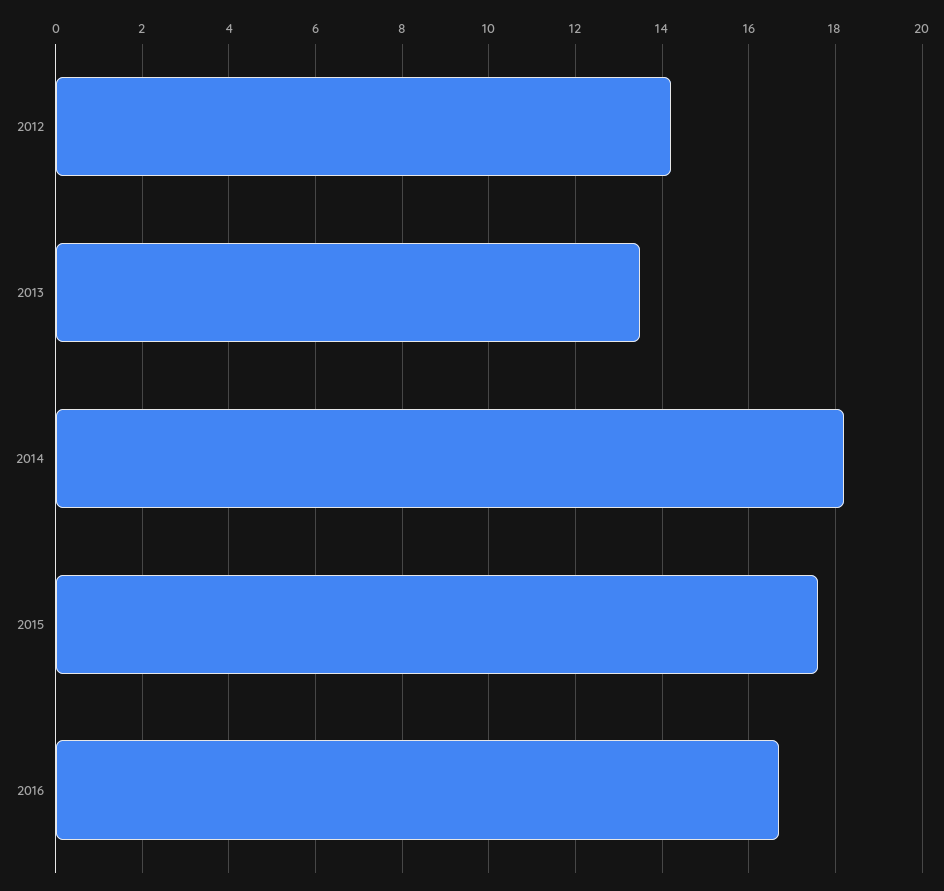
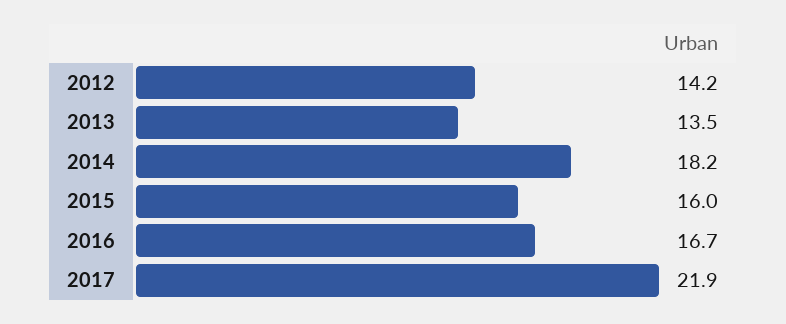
2015: 17.5 -> 16
2017: none -> 21.9

